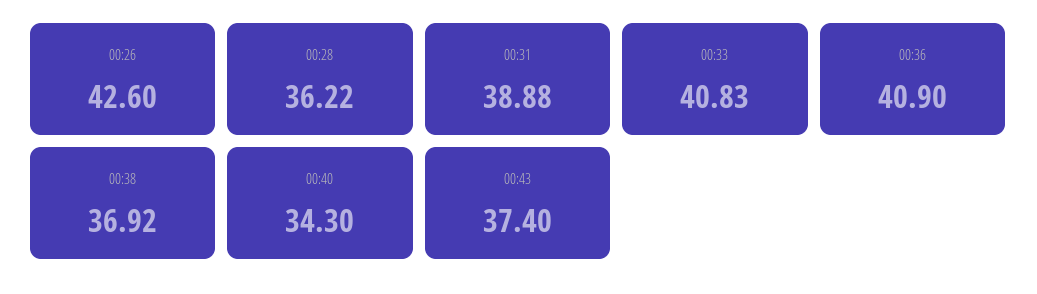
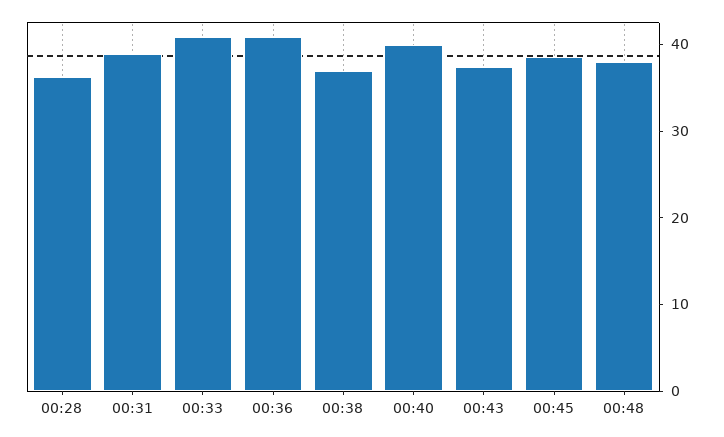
00:26: 42.6 -> none
00:40: 34.3 -> 40
00:45: none -> 38
00:48: none -> 38

